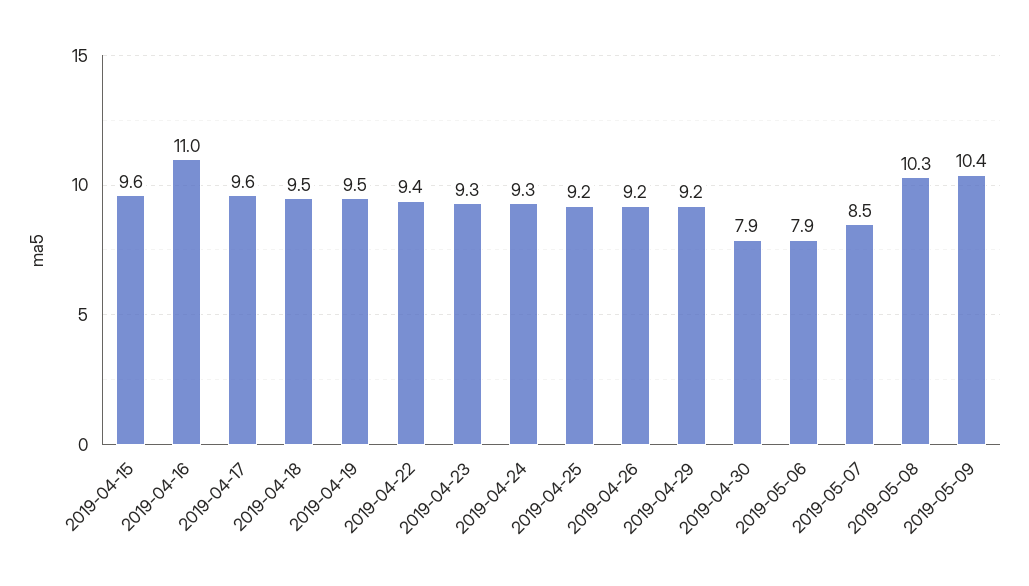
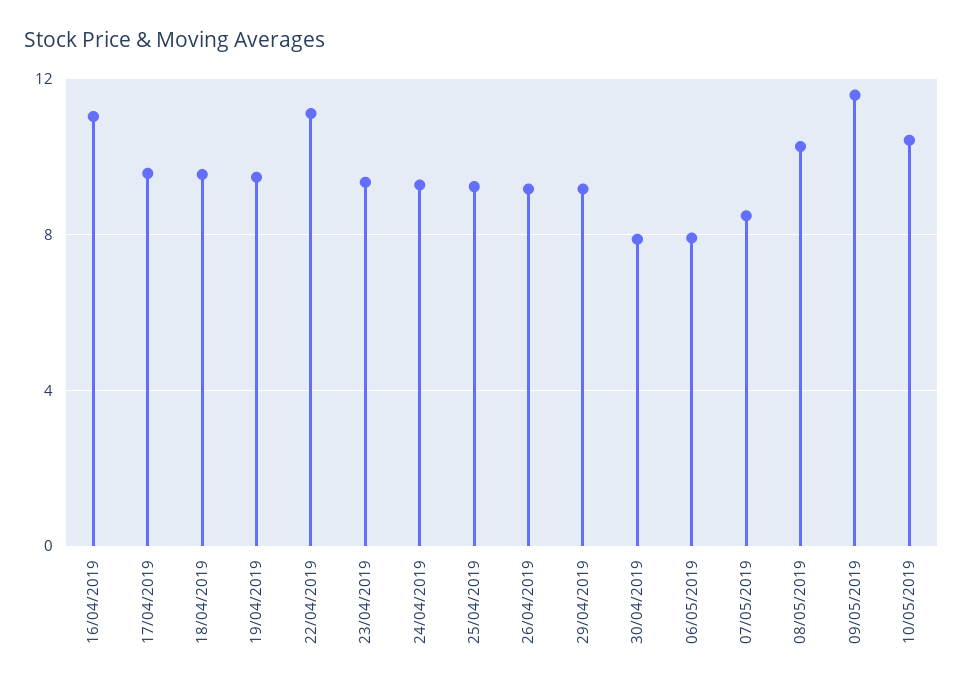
2019-04-15: 9.6 -> none
2019-04-22: 9.4 -> 11
2019-05-09: 10.4 -> 11.5
10/05/2019: none -> 10.5

